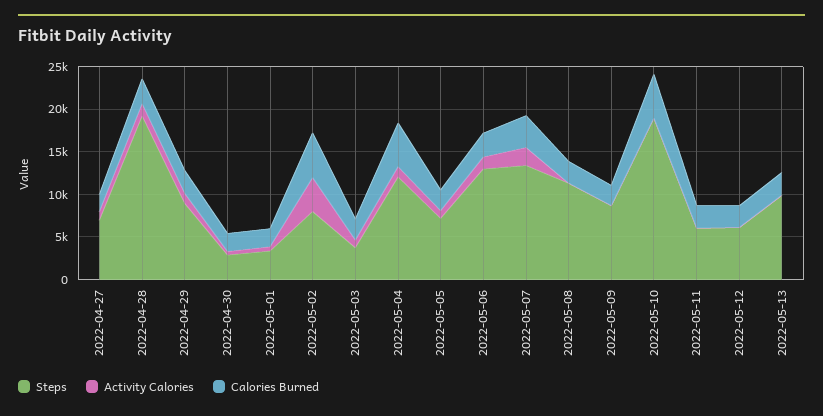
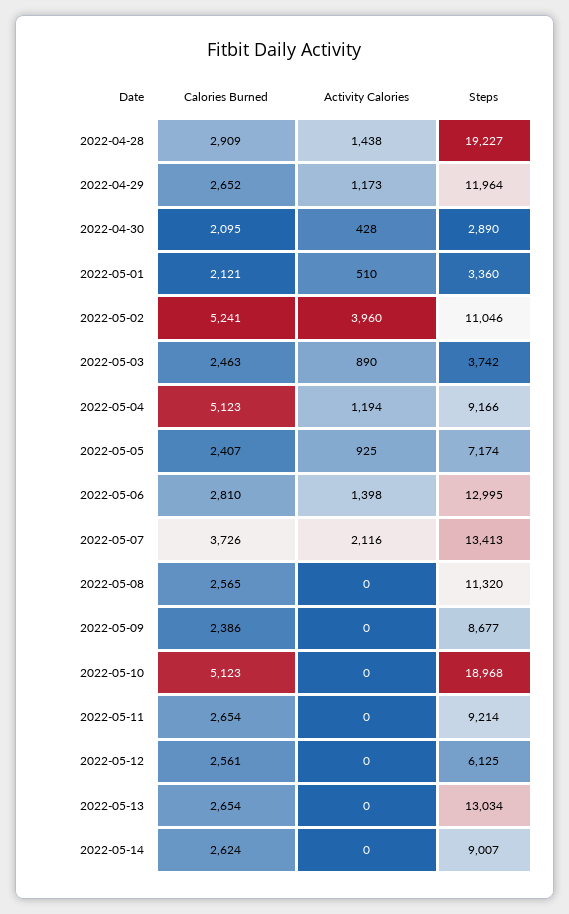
Steps, 2022-04-27: 7000 -> none
Activity Calories, 2022-04-27: 1000 -> none
Calories Burned, 2022-04-27: 2000 -> none
Steps, 2022-04-29: 9000 -> 11964
Steps, 2022-05-02: 8000 -> 11046
Steps, 2022-05-04: 12000 -> 9166
Steps, 2022-05-11: 6000 -> 9214
Steps, 2022-05-13: 10000 -> 13034
Calories Burned, 2022-05-14: none -> 2624
Activity Calories, 2022-05-14: none -> 0
Steps, 2022-05-14: none -> 9007

